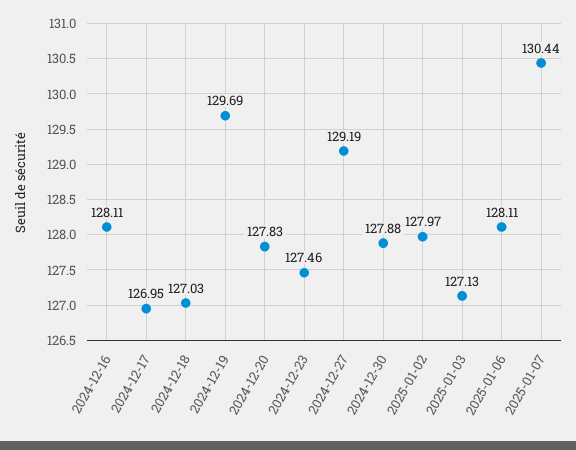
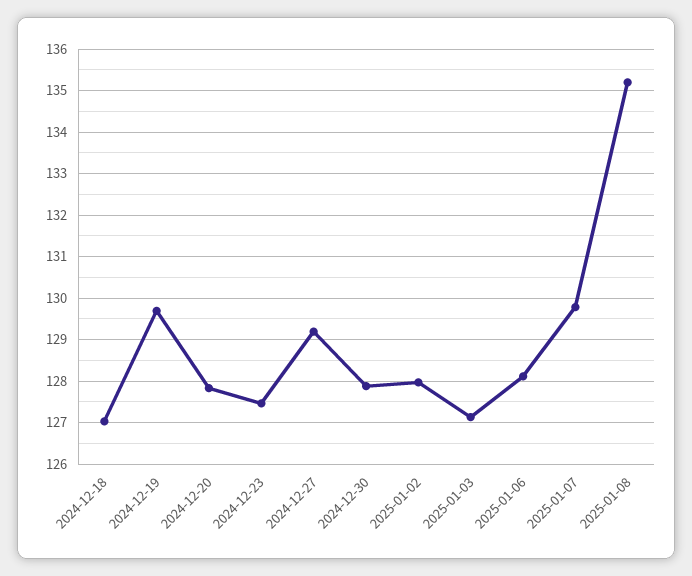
2024-12-16: 128.11 -> none
2024-12-17: 126.95 -> none
2025-01-07: 130.44 -> 129.8
2025-01-08: none -> 135.2

